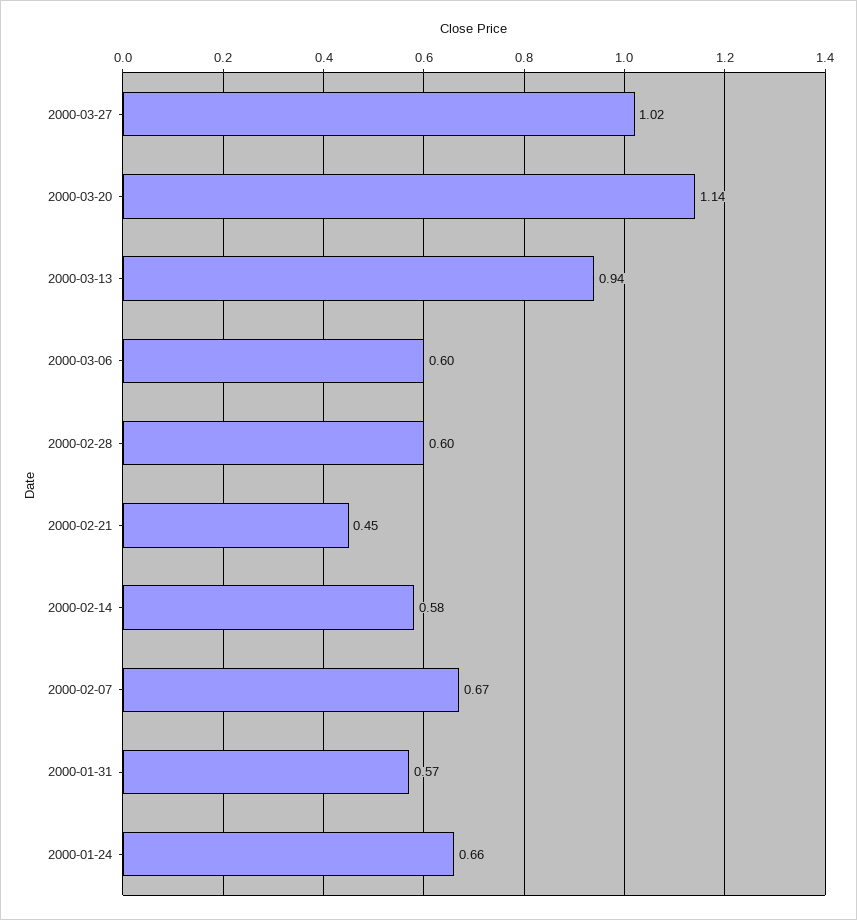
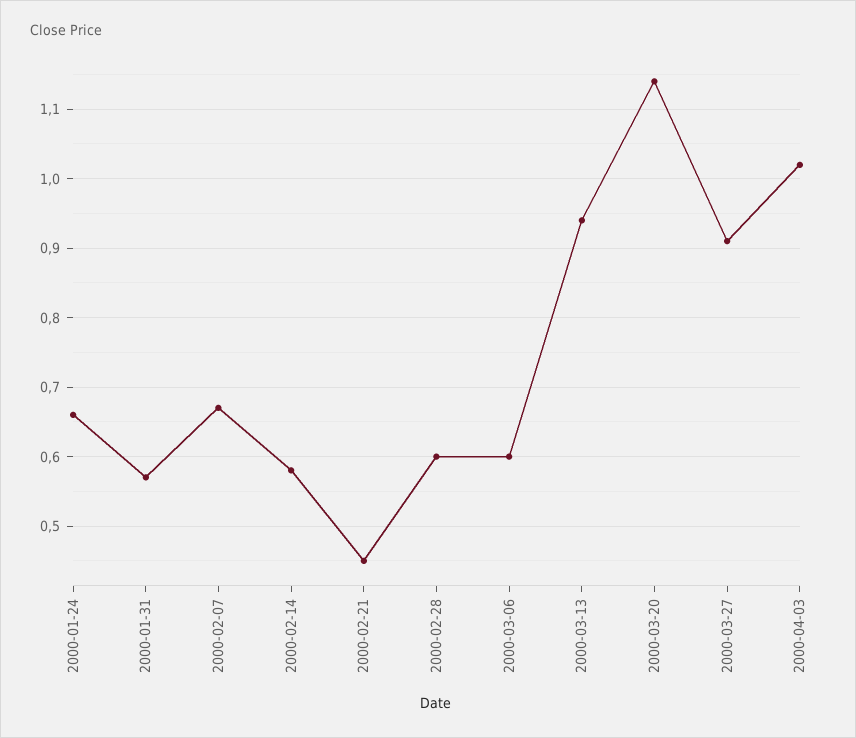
2000-03-27: 1.02 -> 0.91
2000-04-03: none -> 1.02

